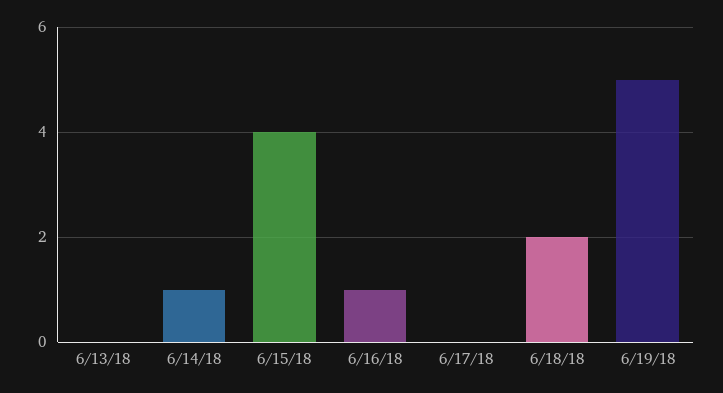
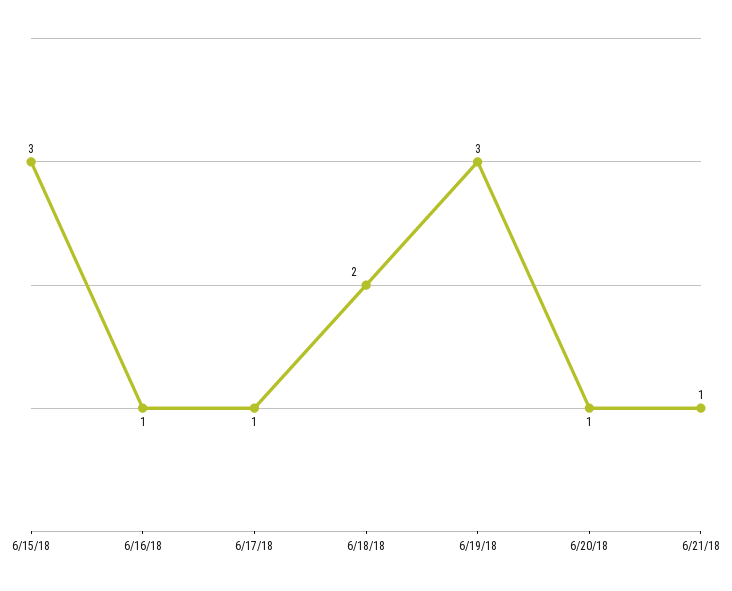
6/13/18: 0 -> none
6/14/18: 1 -> none
6/15/18: 4 -> 3
6/17/18: 0 -> 1
6/19/18: 5 -> 3
6/20/18: none -> 1
6/21/18: none -> 1

